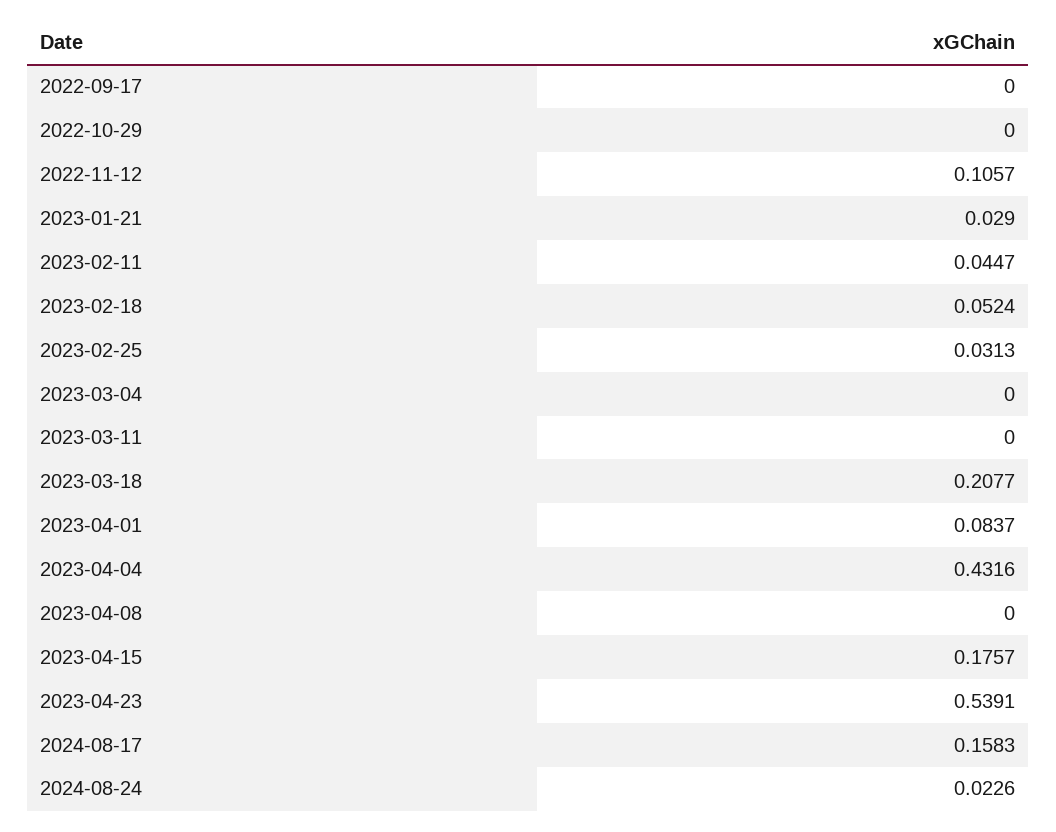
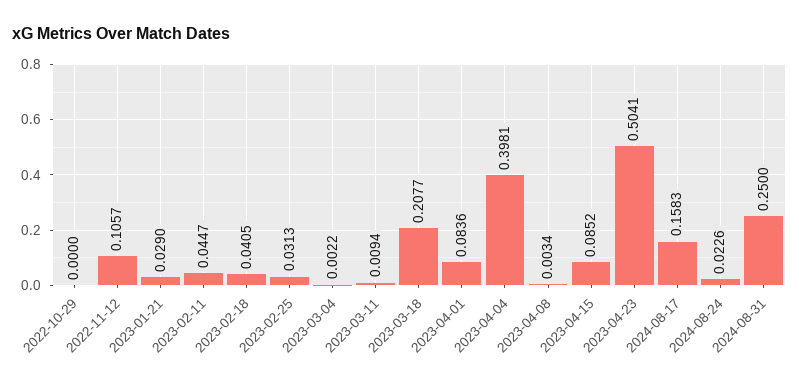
2022-09-17: 0 -> none
2023-02-18: 0.0524 -> 0.0405
2023-03-04: 0 -> 0.0022
2023-03-11: 0 -> 0.0094
2023-04-01: 0.0837 -> 0.0836
2023-04-04: 0.4316 -> 0.3981
2023-04-08: 0 -> 0.0034
2023-04-15: 0.1757 -> 0.0852
2023-04-23: 0.5391 -> 0.5041
2024-08-31: none -> 0.25

